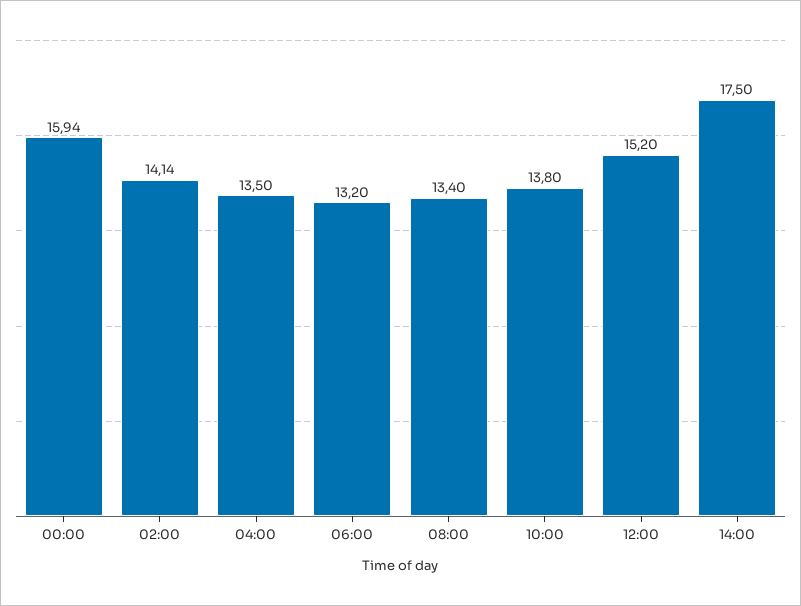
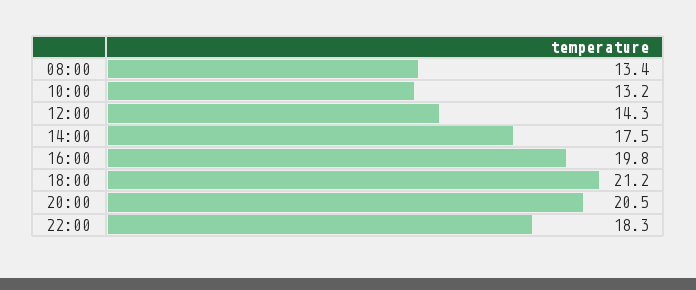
00:00: 15.94 -> none
02:00: 14.14 -> none
04:00: 13.5 -> none
06:00: 13.2 -> none
10:00: 13.8 -> 13.2
12:00: 15.2 -> 14.3
16:00: none -> 19.8
18:00: none -> 21.2
20:00: none -> 20.5
22:00: none -> 18.3

